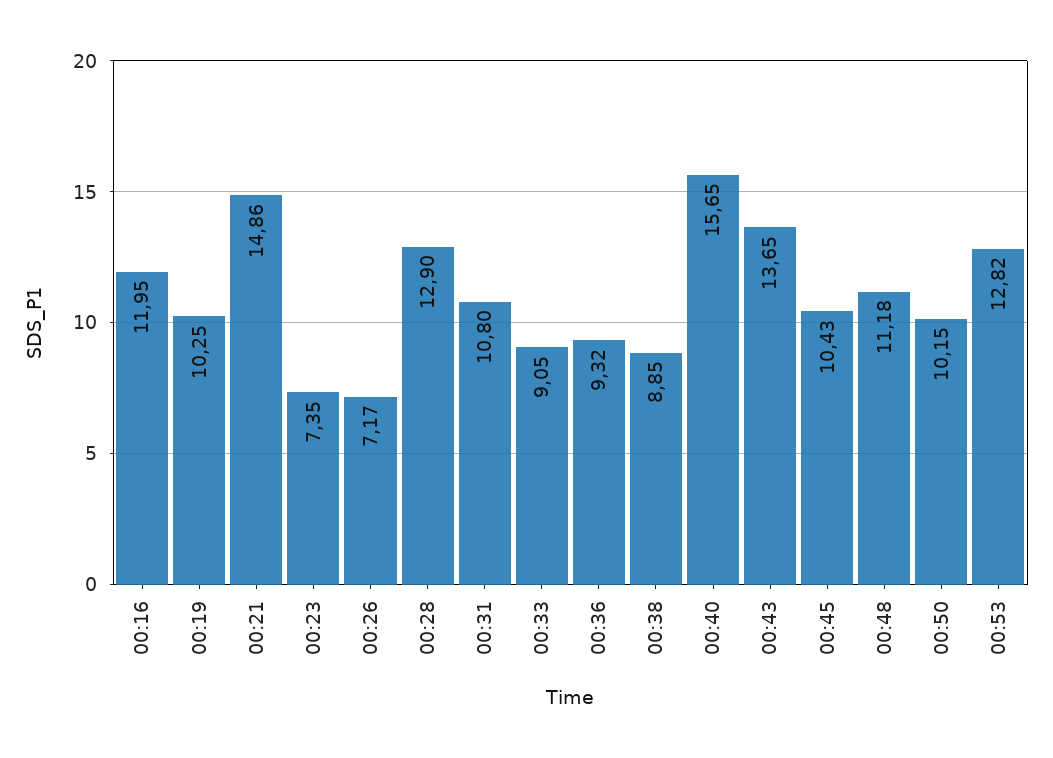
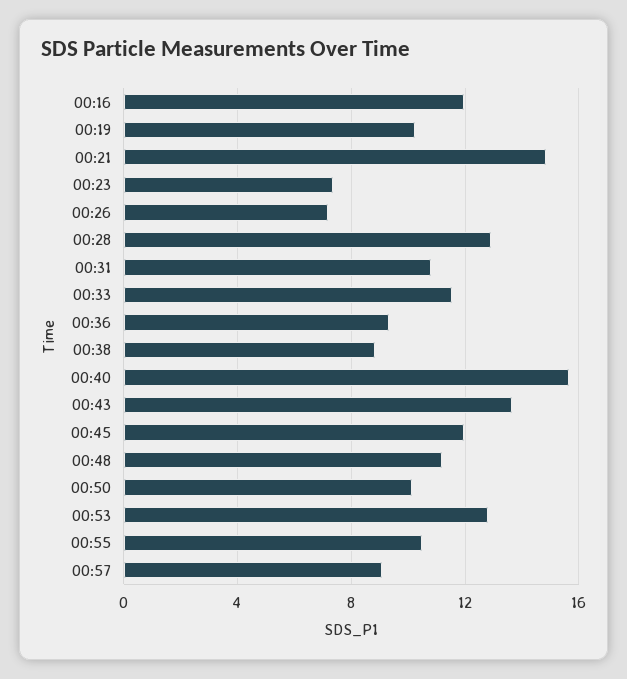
00:33: 9.05 -> 11.5
00:45: 10.43 -> 12
00:55: none -> 10.5
00:57: none -> 9

